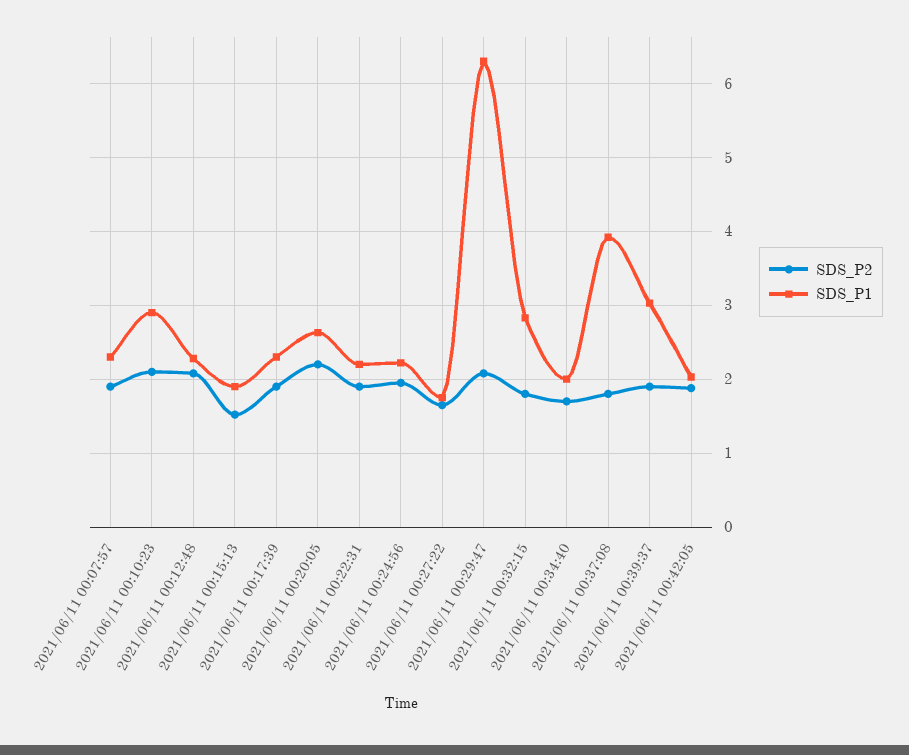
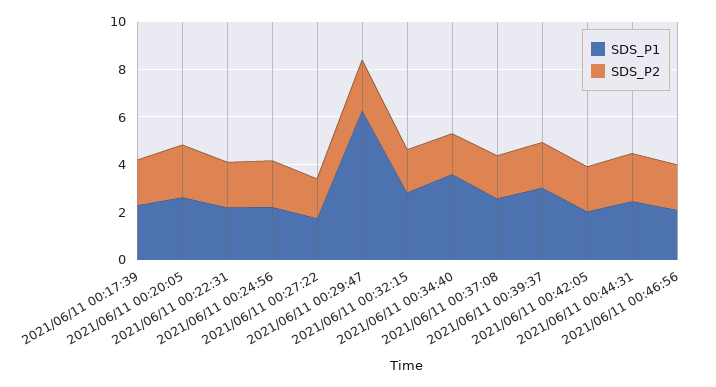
SDS_P2, 2021/06/11 00:07:57: 1.9 -> none
SDS_P1, 2021/06/11 00:07:57: 2.3 -> none
SDS_P2, 2021/06/11 00:10:23: 2.1 -> none
SDS_P1, 2021/06/11 00:10:23: 2.9 -> none
SDS_P2, 2021/06/11 00:12:48: 2.1 -> none
SDS_P1, 2021/06/11 00:12:48: 2.3 -> none
SDS_P2, 2021/06/11 00:15:13: 1.5 -> none
SDS_P1, 2021/06/11 00:15:13: 1.9 -> none
SDS_P1, 2021/06/11 00:34:40: 2 -> 3.5
SDS_P1, 2021/06/11 00:37:08: 3.9 -> 2.5
SDS_P1, 2021/06/11 00:44:31: none -> 2.5
SDS_P2, 2021/06/11 00:44:31: none -> 2
SDS_P1, 2021/06/11 00:46:56: none -> 2
SDS_P2, 2021/06/11 00:46:56: none -> 2

